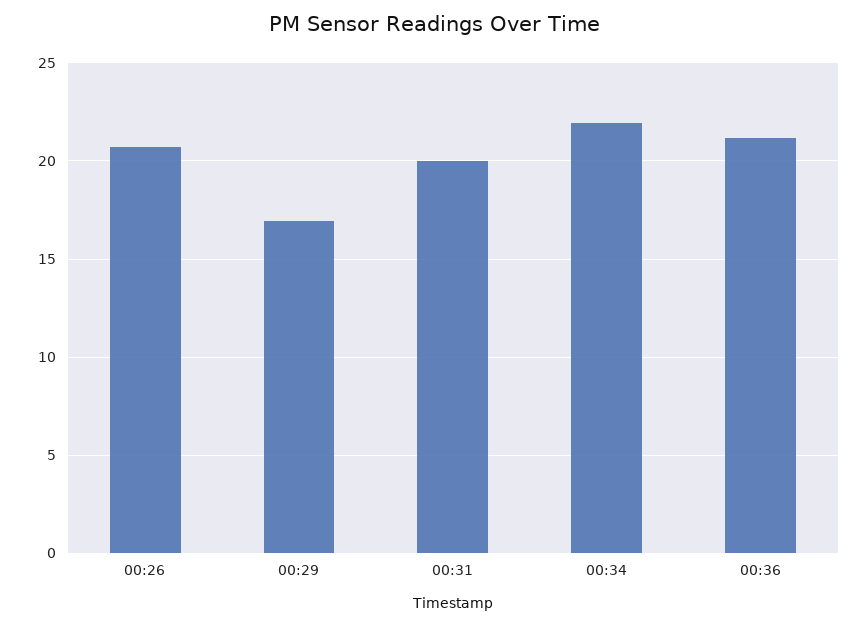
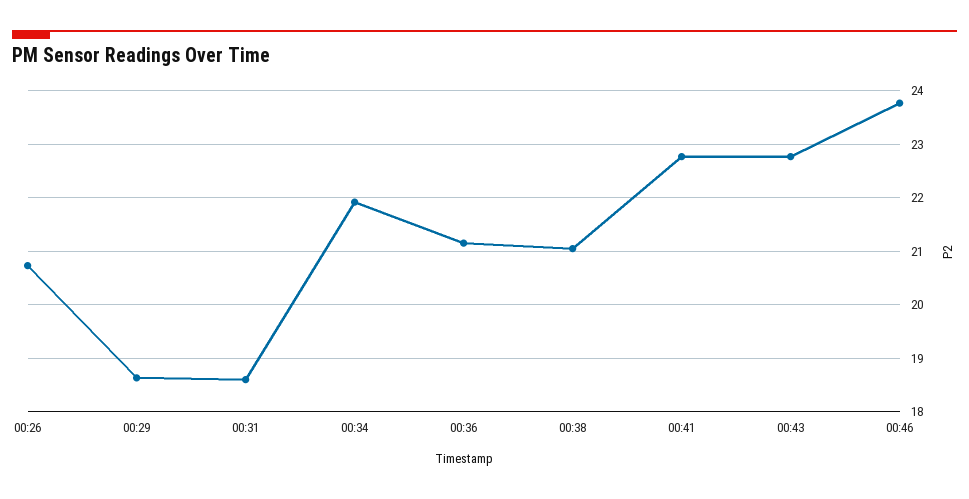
00:29: 17 -> 18.6
00:31: 20 -> 18.6
00:38: none -> 21
00:41: none -> 22.8
00:43: none -> 22.8
00:46: none -> 23.8

